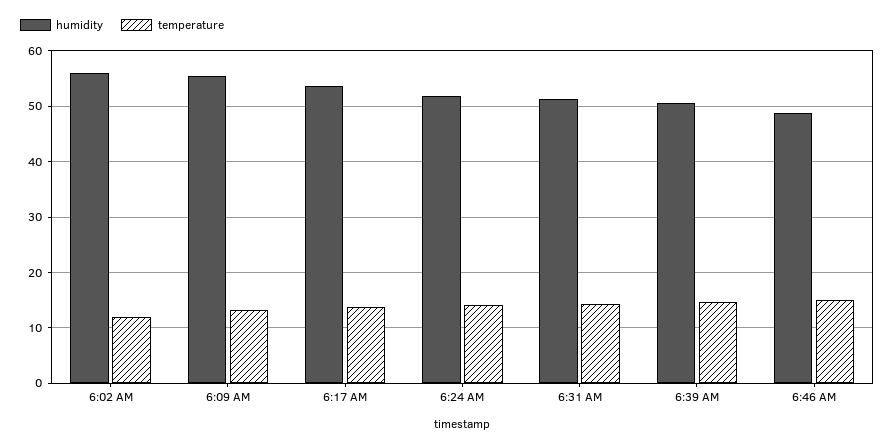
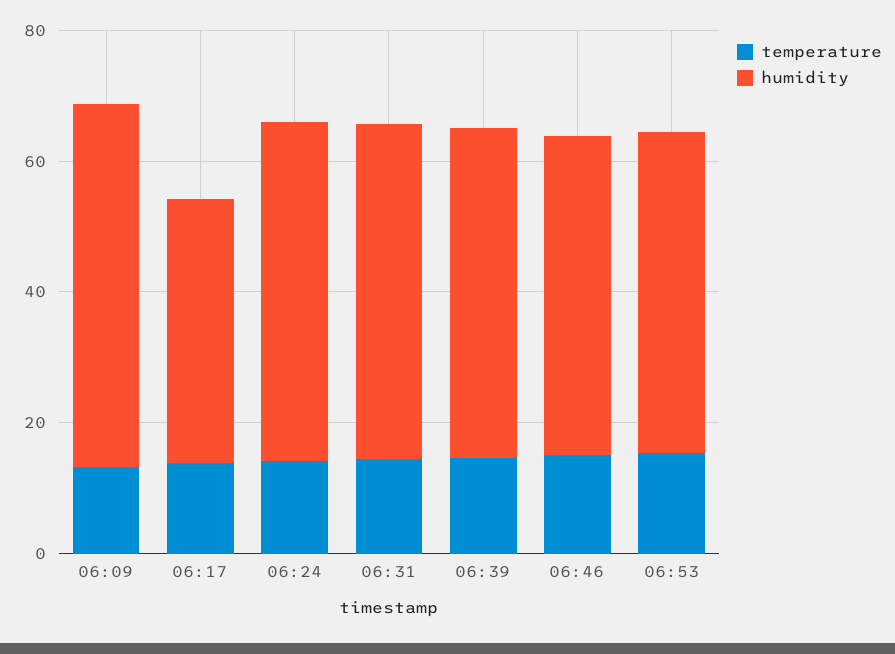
humidity, 6:02 AM: 56 -> none
temperature, 6:02 AM: 12 -> none
humidity, 6:17 AM: 54 -> 40
temperature, 06:53: none -> 15
humidity, 06:53: none -> 50

